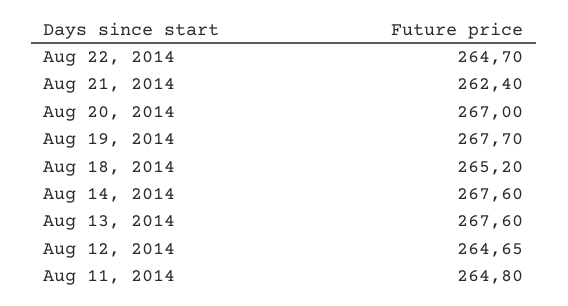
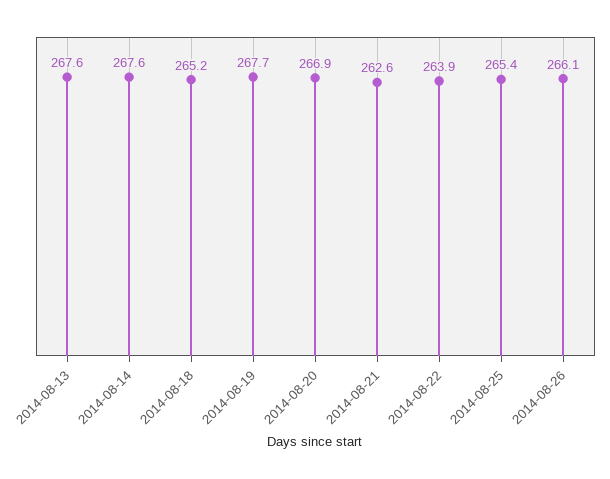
Aug 22, 2014: 264.7 -> 263.9
Aug 21, 2014: 262.4 -> 262.6
Aug 20, 2014: 267 -> 266.9
Aug 12, 2014: 264.65 -> none
Aug 11, 2014: 264.8 -> none
2014-08-25: none -> 265.4
2014-08-26: none -> 266.1

